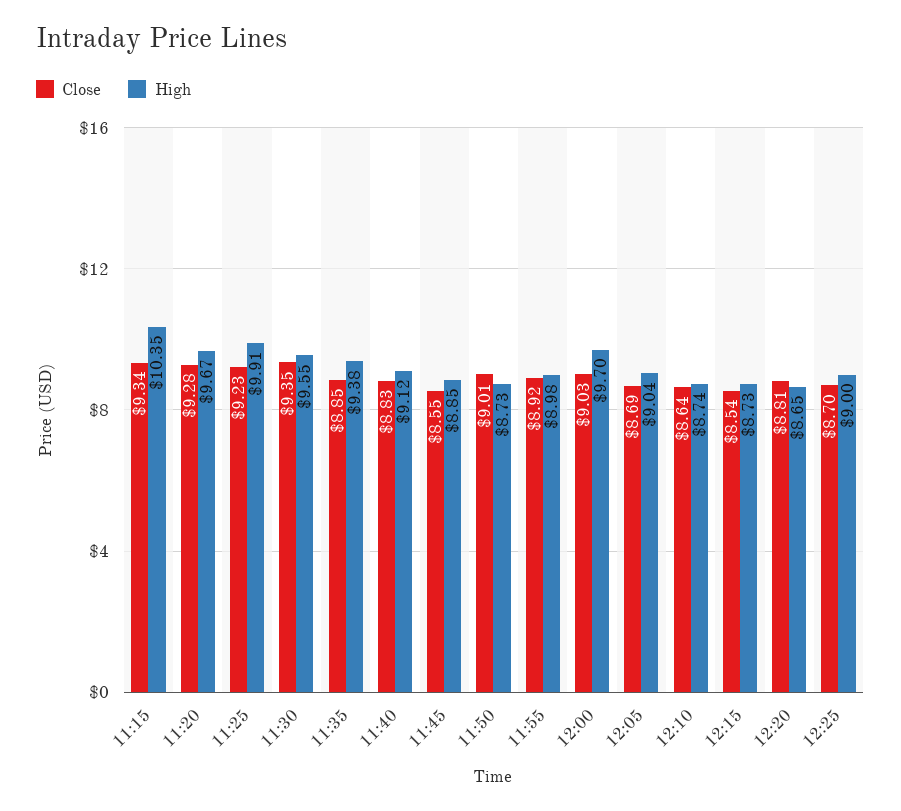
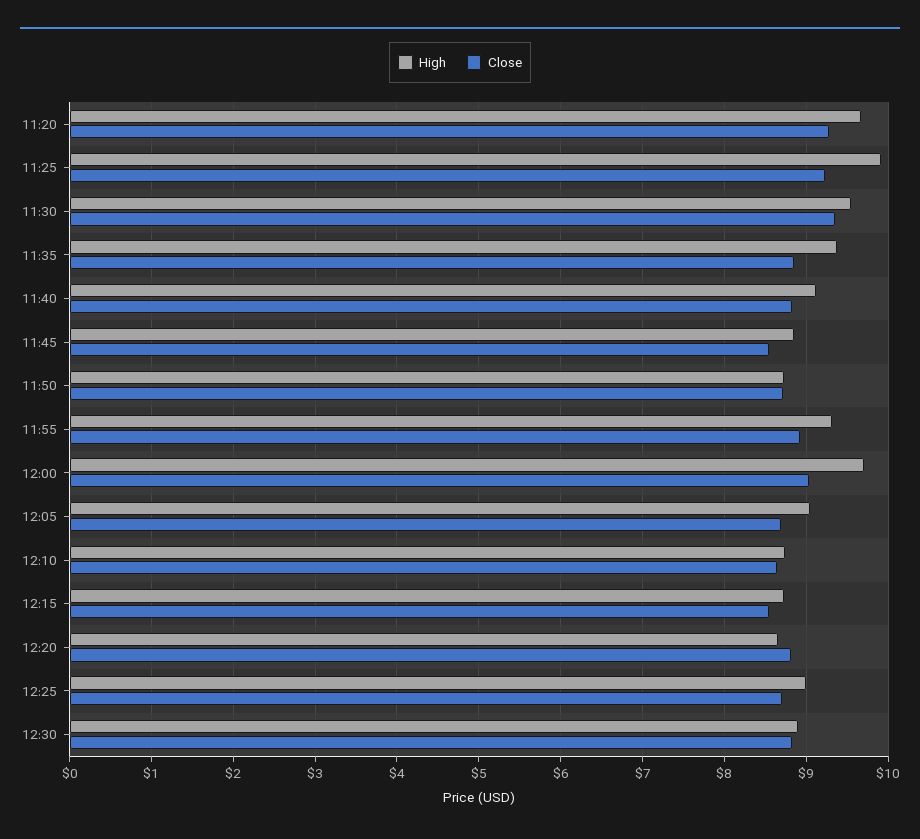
Close, 11:15: 9.34 -> none
High, 11:15: 10.35 -> none
Close, 11:50: 9.01 -> 8.7
High, 11:55: 8.98 -> 9.3
High, 12:30: none -> 8.9
Close, 12:30: none -> 8.8

